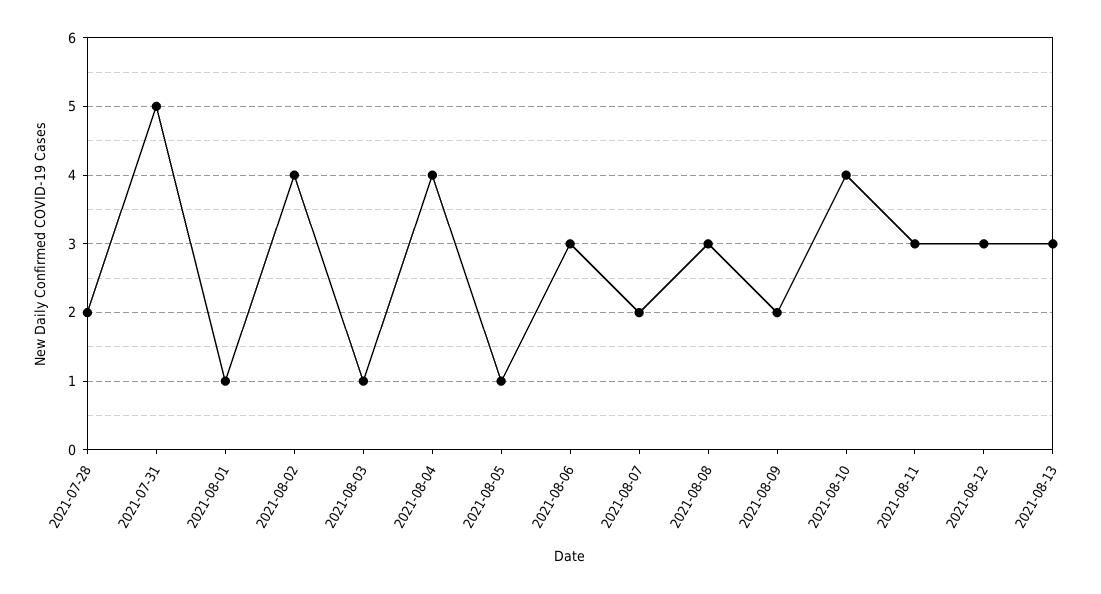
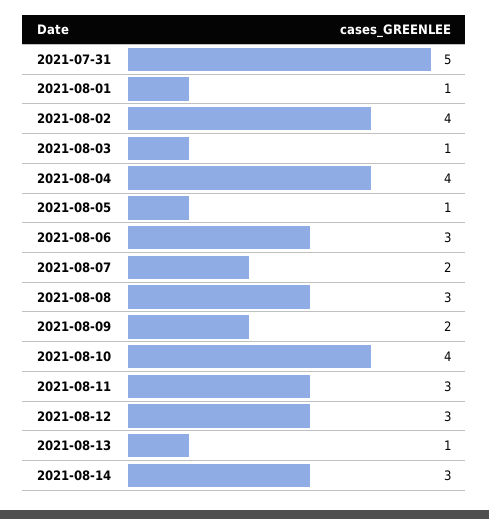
2021-07-28: 2 -> none
2021-08-13: 3 -> 1
2021-08-14: none -> 3

